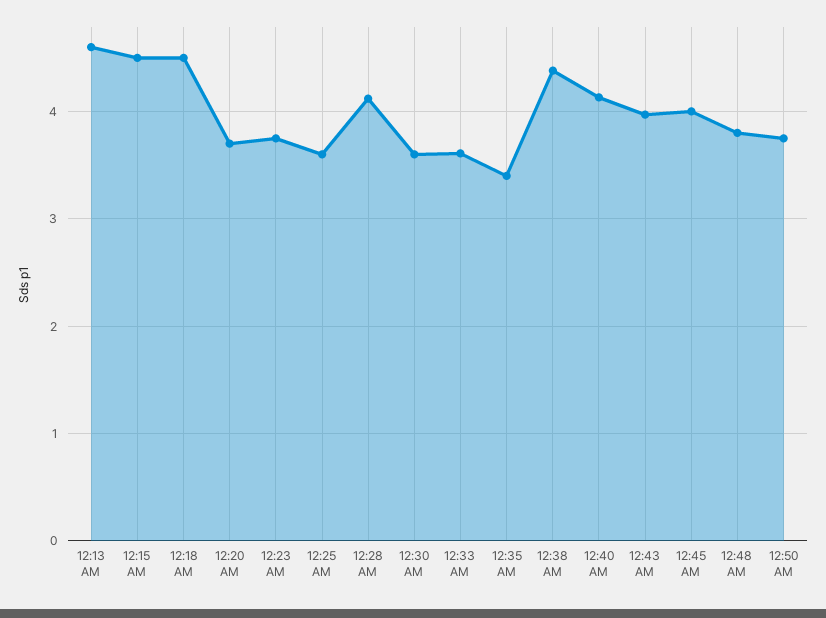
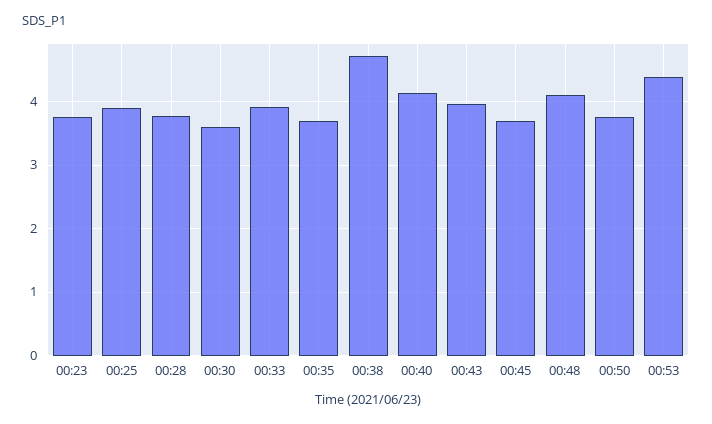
12:13 AM: 4.6 -> none
12:15 AM: 4.5 -> none
12:18 AM: 4.5 -> none
12:20 AM: 3.7 -> none
12:25 AM: 3.6 -> 3.9
12:28 AM: 4.1 -> 3.8
12:33 AM: 3.6 -> 3.9
12:35 AM: 3.4 -> 3.7
12:38 AM: 4.4 -> 4.7
12:45 AM: 4 -> 3.7
12:48 AM: 3.8 -> 4.1
00:53: none -> 4.4

